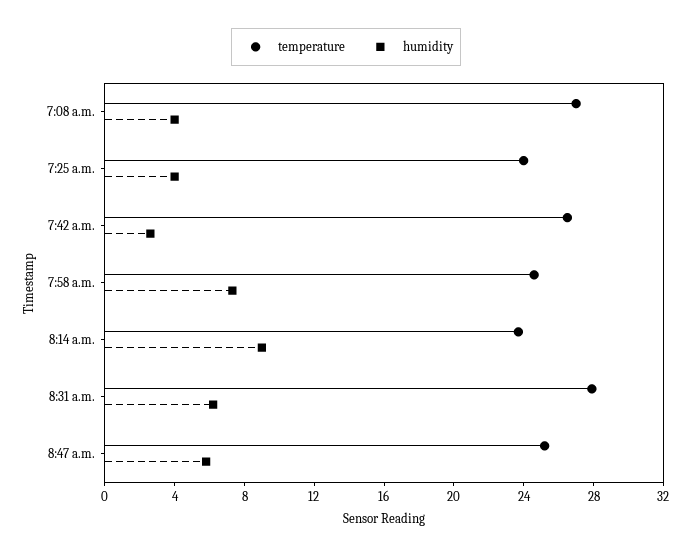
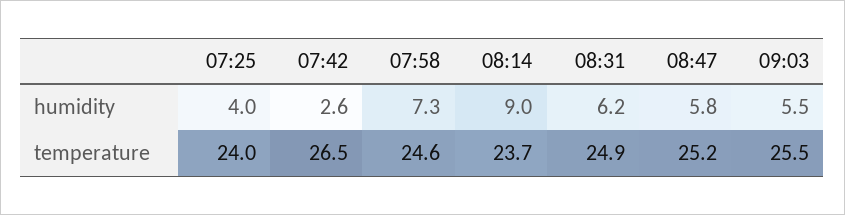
temperature, 7:08 a.m.: 27 -> none
humidity, 7:08 a.m.: 4 -> none
temperature, 8:31 a.m.: 28 -> 24.9
humidity, 09:03: none -> 5.5
temperature, 09:03: none -> 25.5

